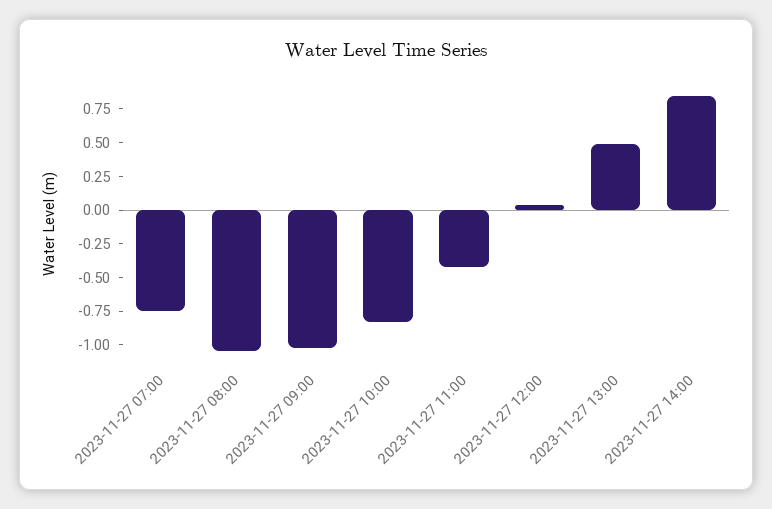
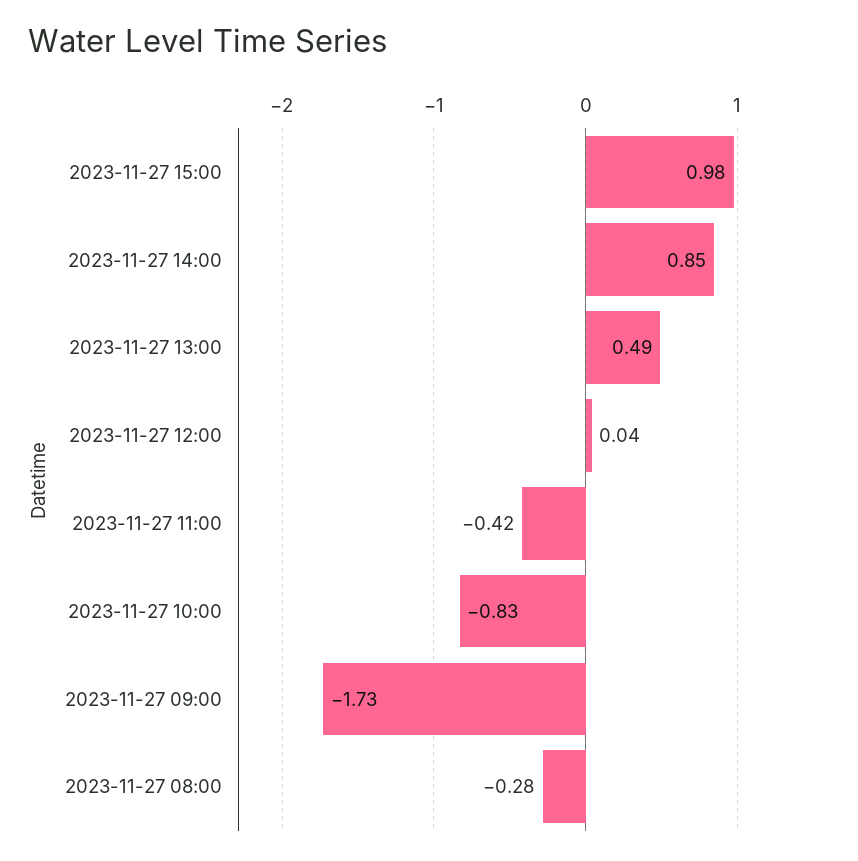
2023-11-27 07:00: -0.75 -> none
2023-11-27 08:00: -1 -> -0.28
2023-11-27 09:00: -1 -> -1.73
2023-11-27 15:00: none -> 0.98

